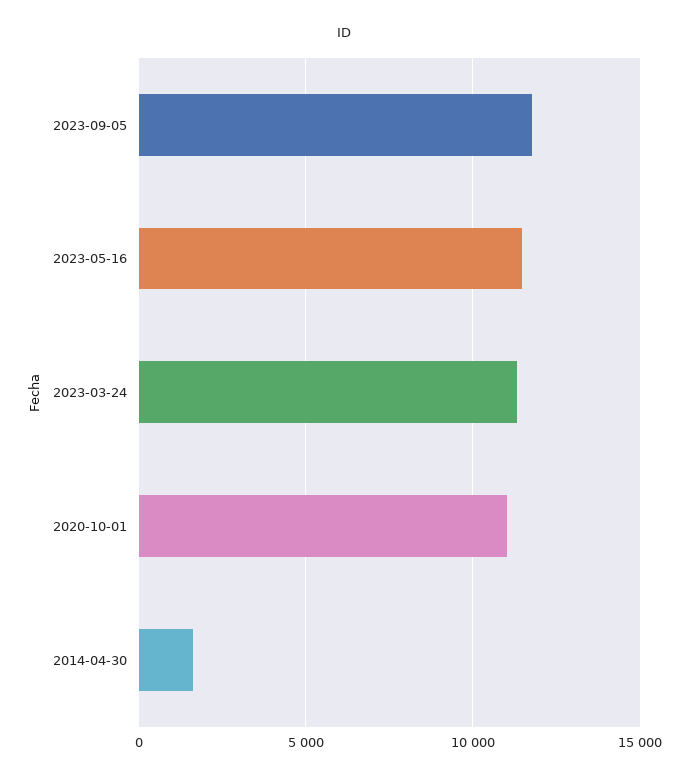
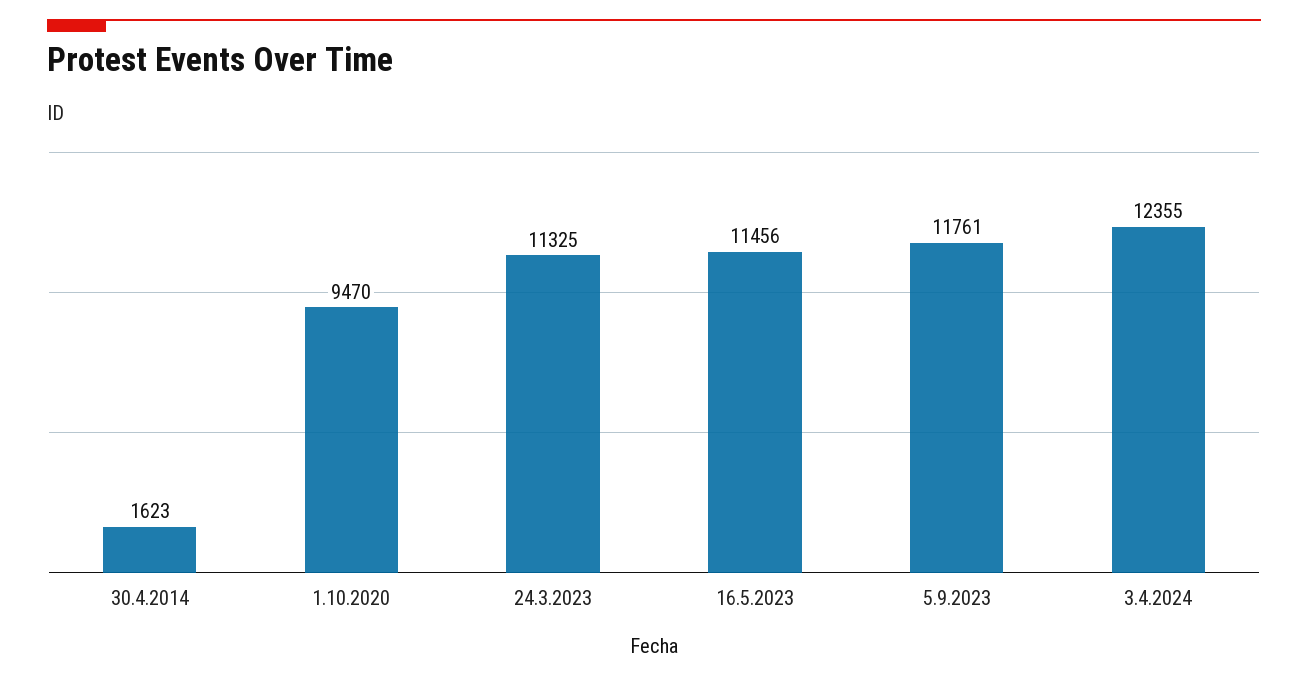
2020-10-01: 11000 -> 9470
3.4.2024: none -> 12355

